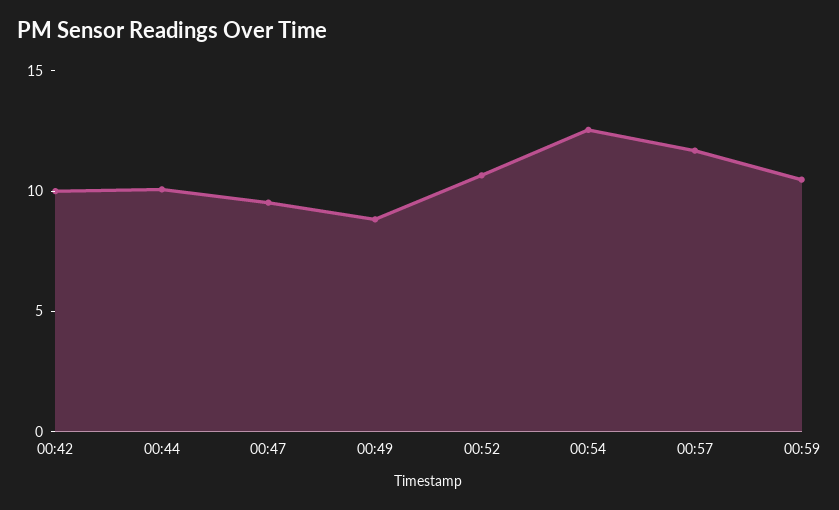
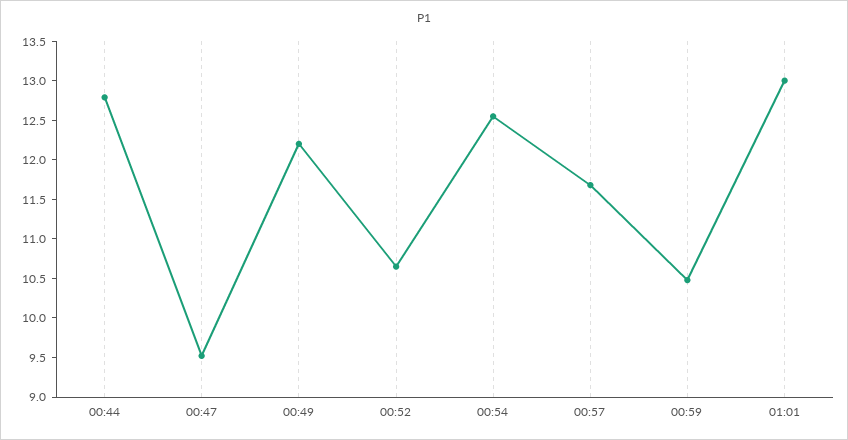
00:42: 10 -> none
00:44: 10 -> 12.75
00:49: 9 -> 12.25
01:01: none -> 13

